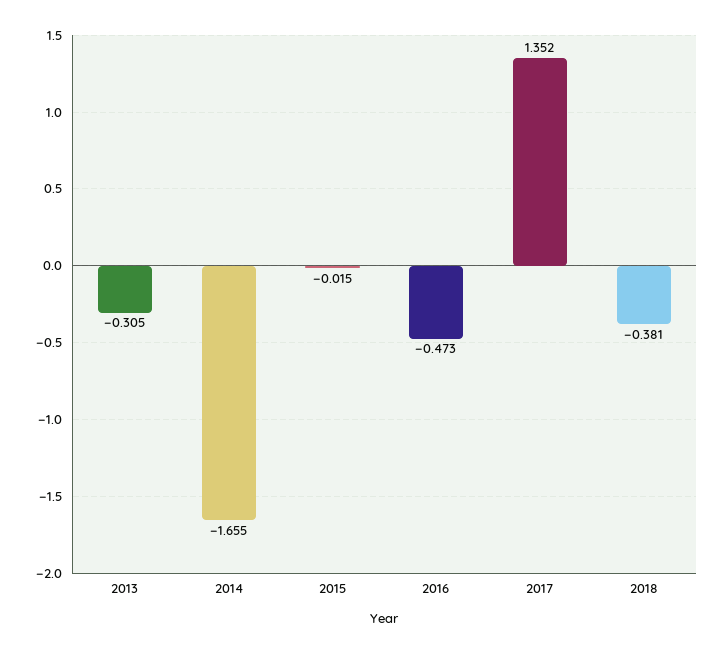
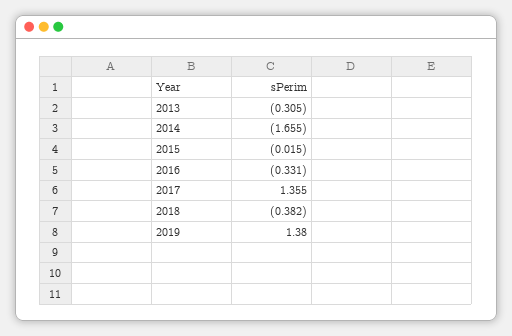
2016: -0.473 -> -0.331
2017: 1.352 -> 1.355
2018: -0.381 -> -0.382
2019: none -> 1.38

